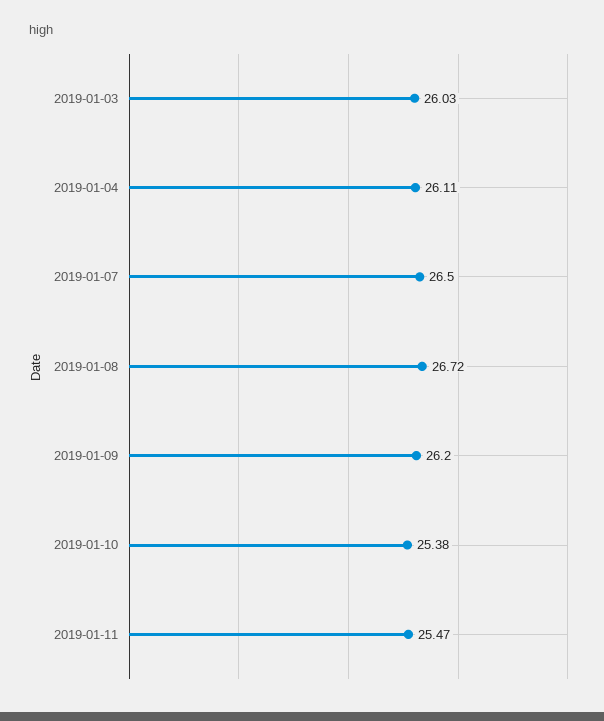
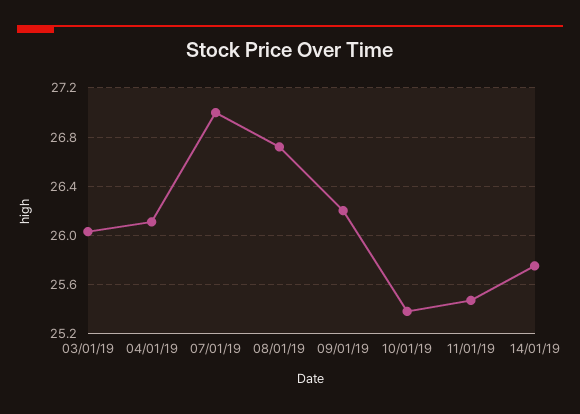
2019-01-07: 26.5 -> 27
14/01/19: none -> 25.75

